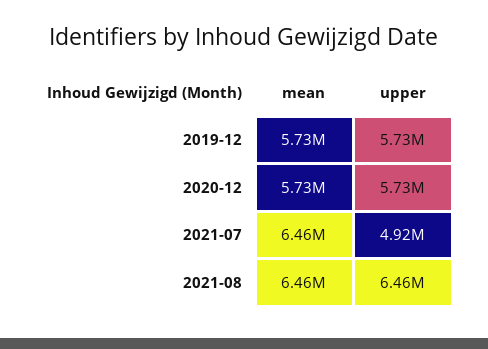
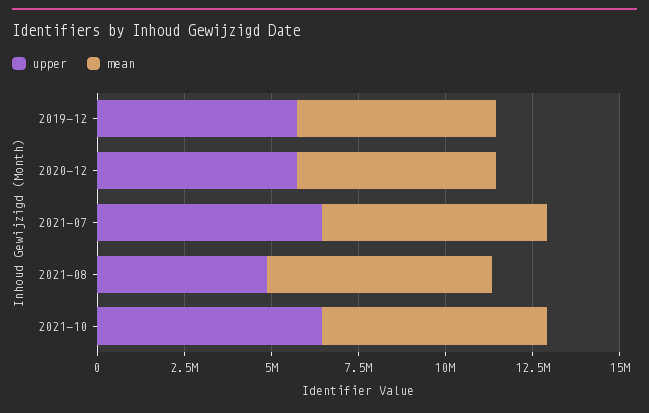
upper, 2021-07: 4920000 -> 6500000
upper, 2021-08: 6460000 -> 5000000
upper, 2021-10: none -> 6500000
mean, 2021-10: none -> 6500000

